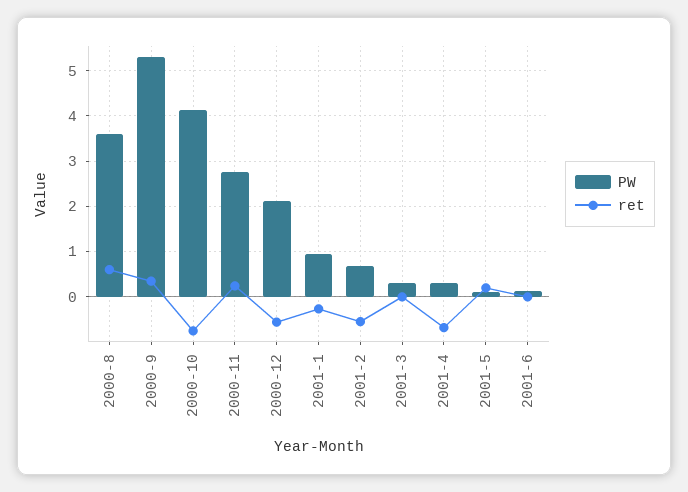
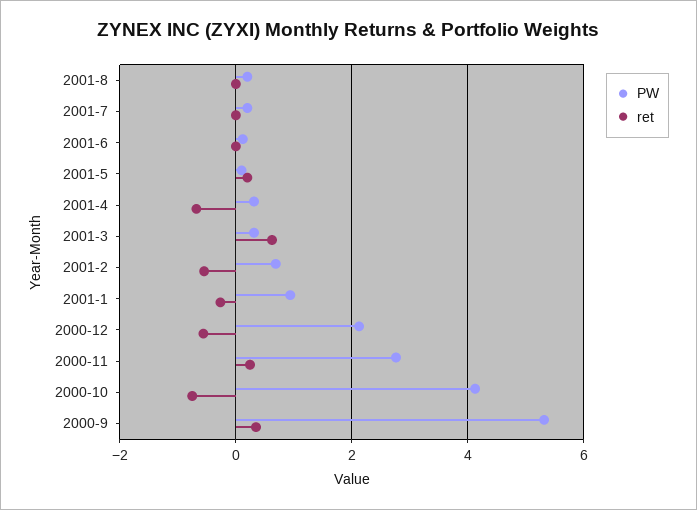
PW, 2000-8: 3.6 -> none
ret, 2000-8: 0.6 -> none
ret, 2001-3: 0 -> 0.6
PW, 2001-8: none -> 0.2
ret, 2001-8: none -> 0
PW, 2001-7: none -> 0.2
ret, 2001-7: none -> 0

